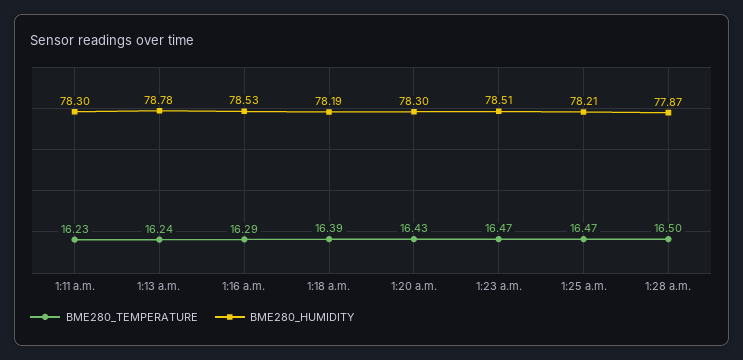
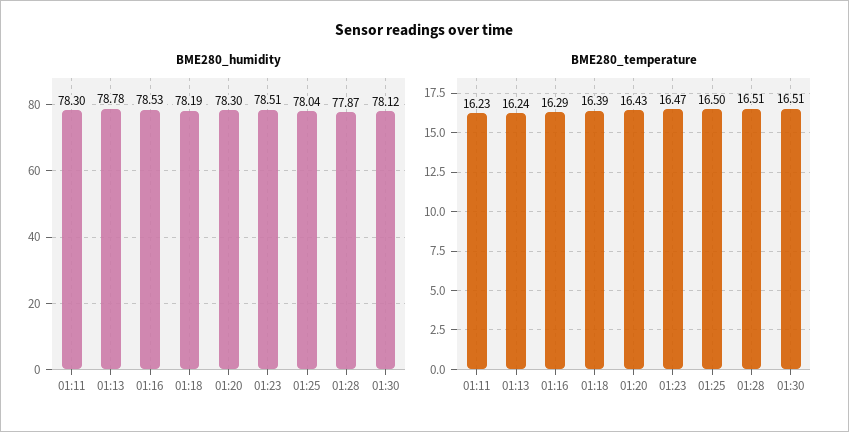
BME280_TEMPERATURE, 1:25 a.m.: 16.47 -> 16.5
BME280_HUMIDITY, 1:25 a.m.: 78.21 -> 78.04
BME280_TEMPERATURE, 1:28 a.m.: 16.5 -> 16.51
BME280_HUMIDITY, 01:30: none -> 78.12
BME280_TEMPERATURE, 01:30: none -> 16.51

